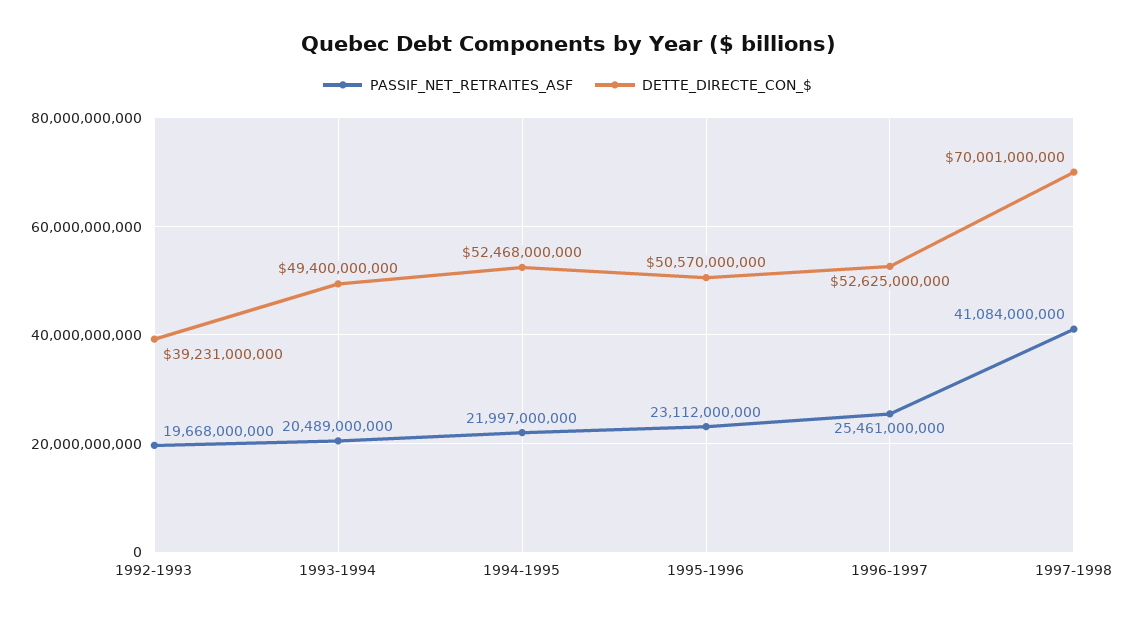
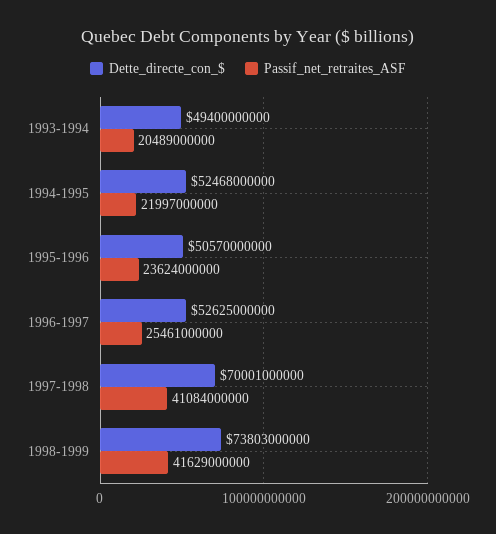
PASSIF_NET_RETRAITES_ASF, 1992-1993: 19668000000 -> none
DETTE_DIRECTE_CON_$, 1992-1993: 39231000000 -> none
PASSIF_NET_RETRAITES_ASF, 1995-1996: 23112000000 -> 23624000000
DETTE_DIRECTE_CON_$, 1998-1999: none -> 73803000000
PASSIF_NET_RETRAITES_ASF, 1998-1999: none -> 41629000000

